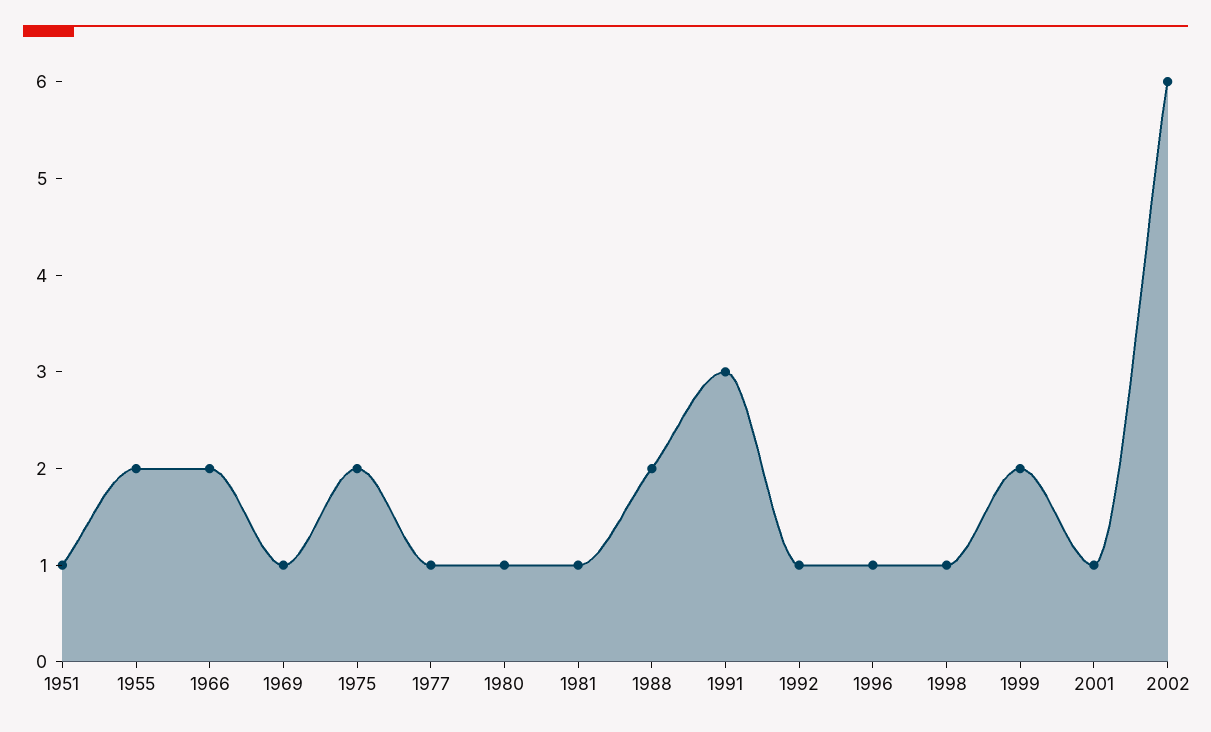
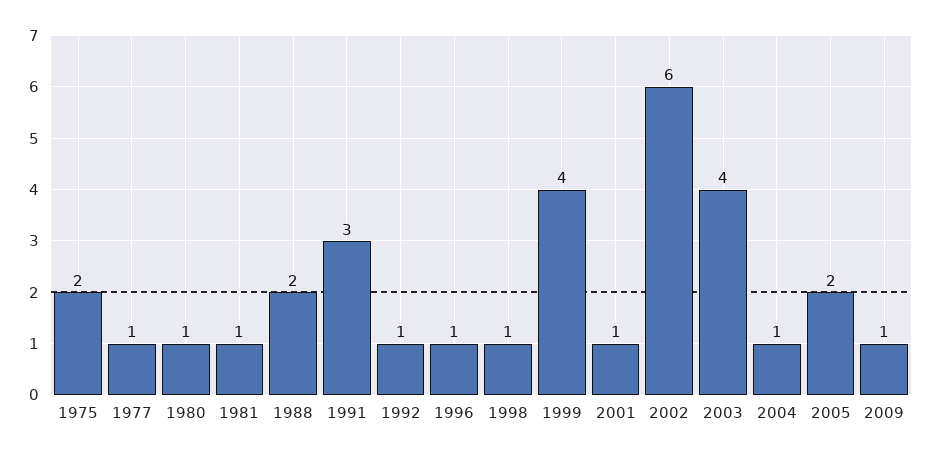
1951: 1 -> none
1955: 2 -> none
1966: 2 -> none
1969: 1 -> none
1999: 2 -> 4
2003: none -> 4
2004: none -> 1
2005: none -> 2
2009: none -> 1

